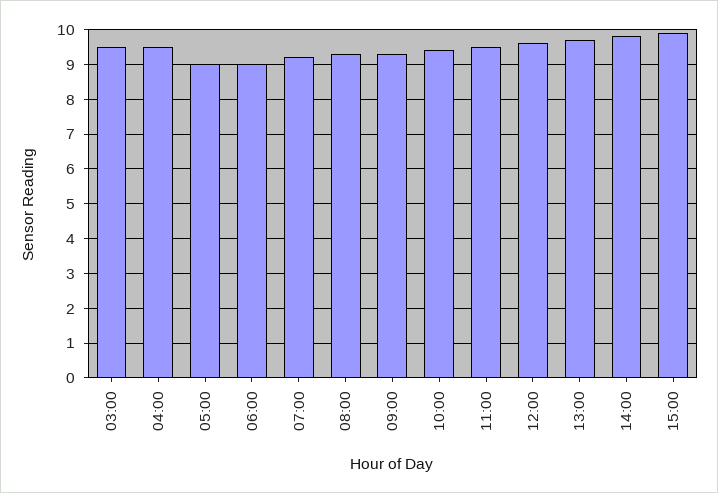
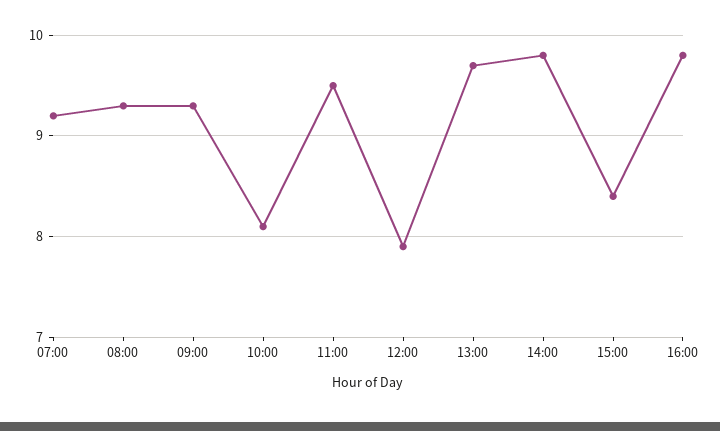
03:00: 9.5 -> none
04:00: 9.5 -> none
05:00: 9 -> none
06:00: 9 -> none
10:00: 9.5 -> 8.1
12:00: 9.5 -> 7.9
15:00: 10 -> 8.4
16:00: none -> 9.8

